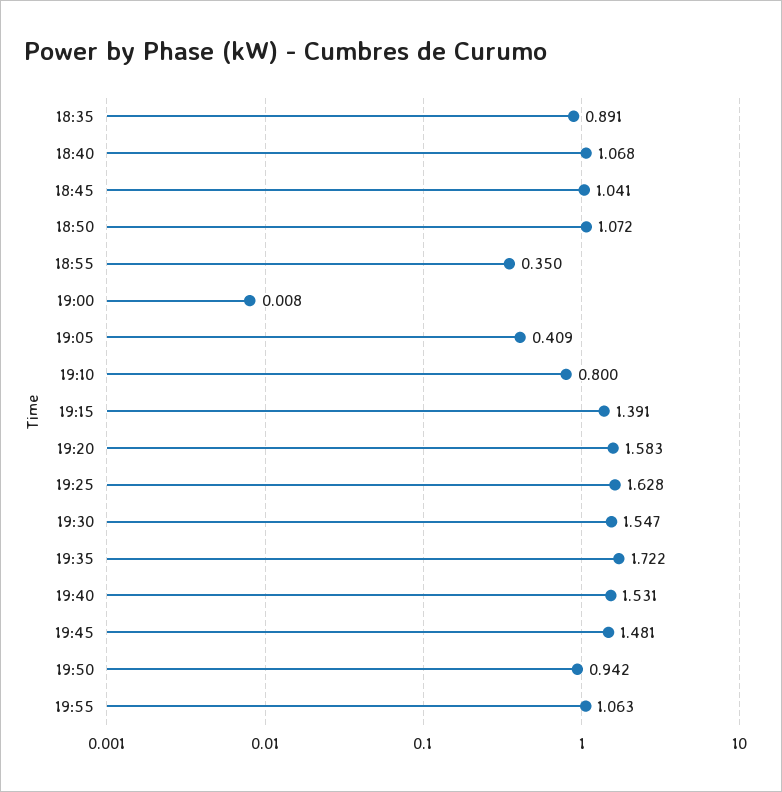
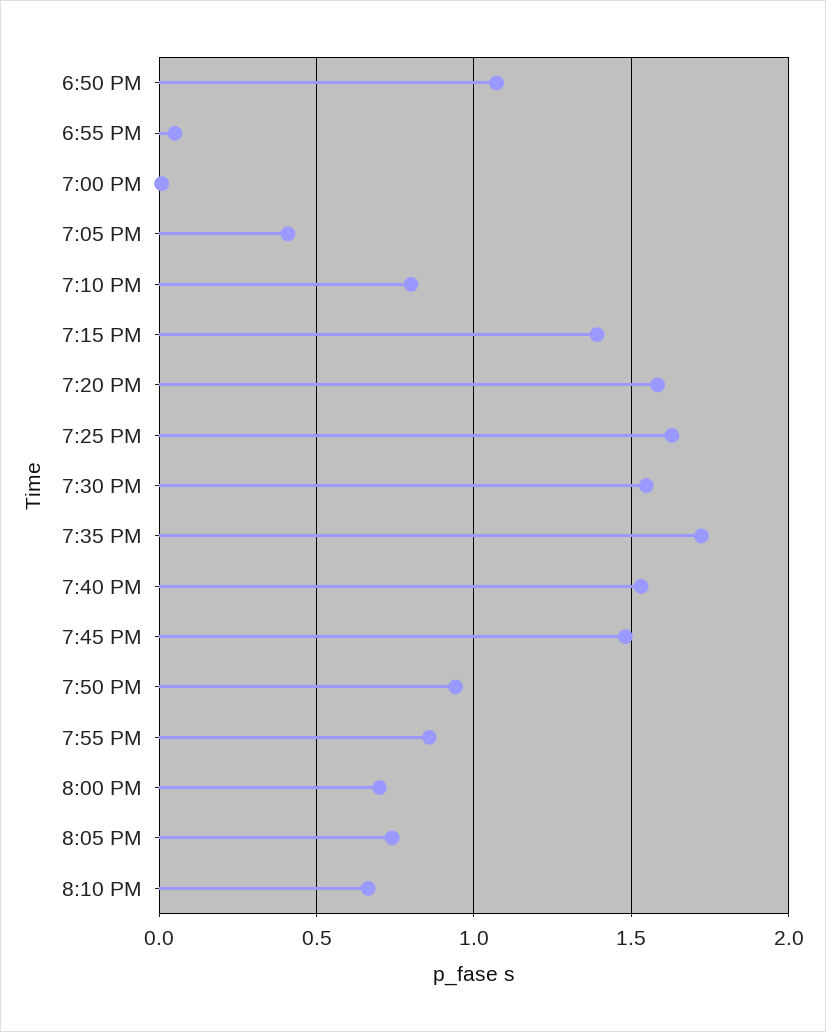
18:35: 0.891 -> none
18:40: 1.068 -> none
18:45: 1.041 -> none
18:55: 0.35 -> 0.05
19:55: 1.063 -> 0.85
8:00 PM: none -> 0.7
8:05 PM: none -> 0.75
8:10 PM: none -> 0.65

